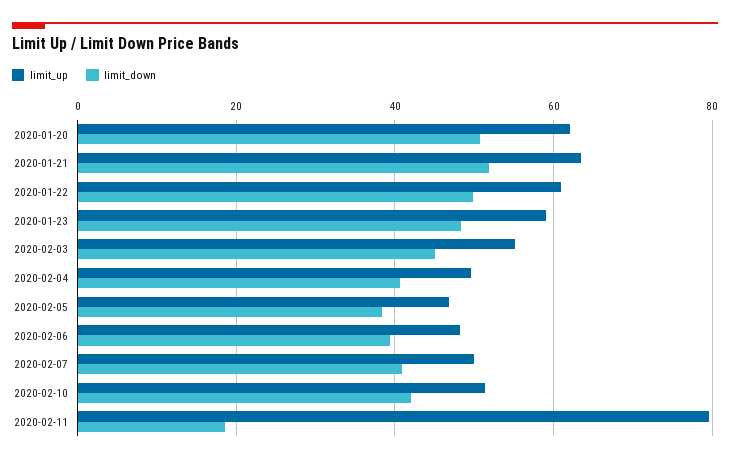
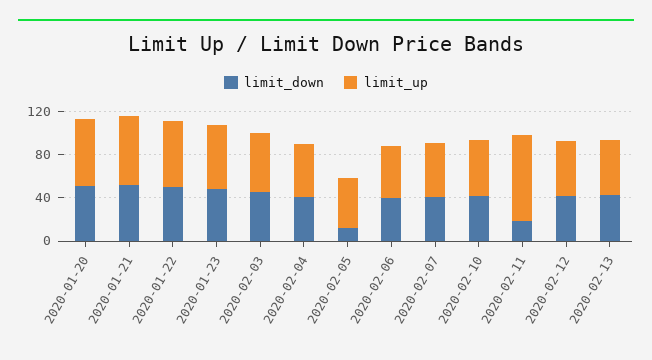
limit_down, 2020-02-05: 38 -> 10
limit_down, 2020-02-12: none -> 40
limit_up, 2020-02-12: none -> 50
limit_down, 2020-02-13: none -> 40
limit_up, 2020-02-13: none -> 50

